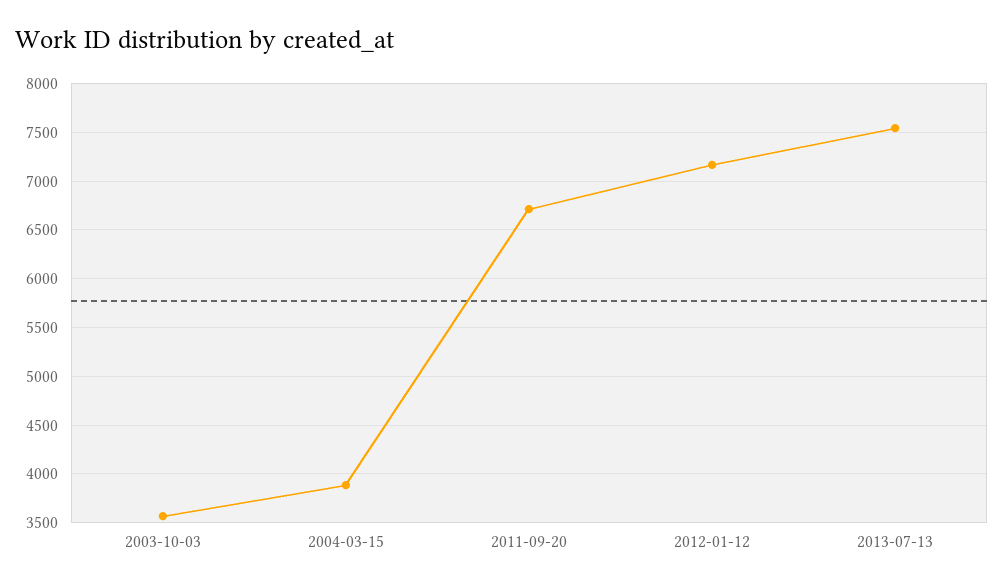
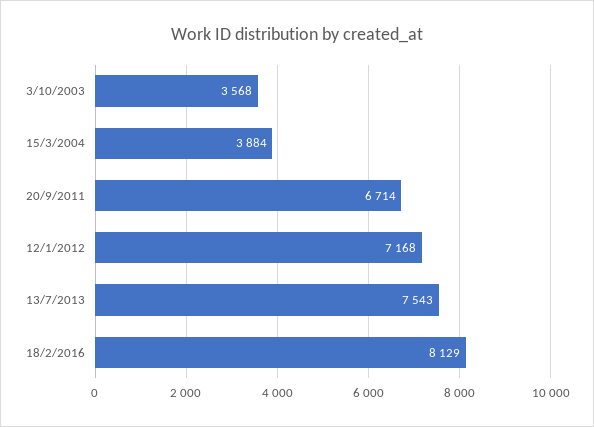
18/2/2016: none -> 8129

